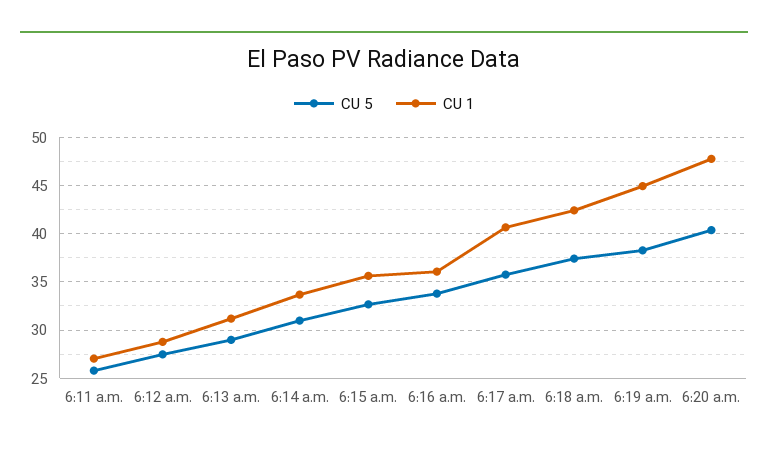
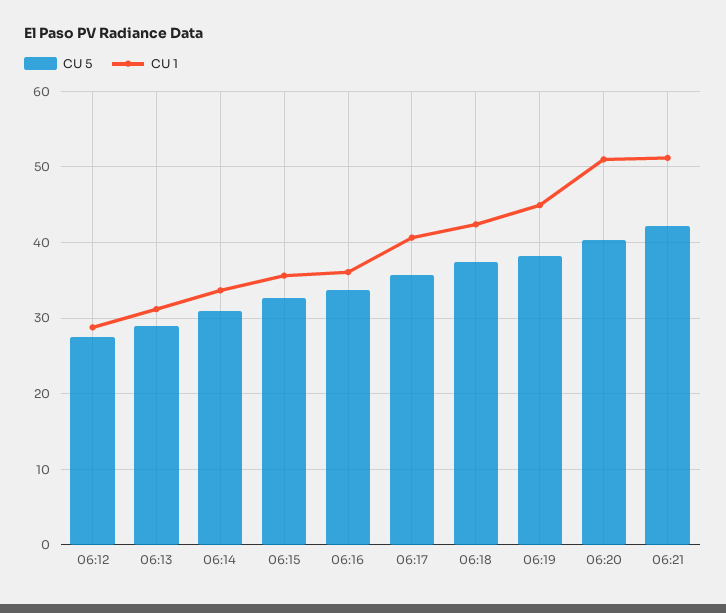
CU 5, 6:11 a.m.: 26 -> none
CU 1, 6:11 a.m.: 27 -> none
CU 1, 6:20 a.m.: 48 -> 51
CU 5, 06:21: none -> 42
CU 1, 06:21: none -> 51

